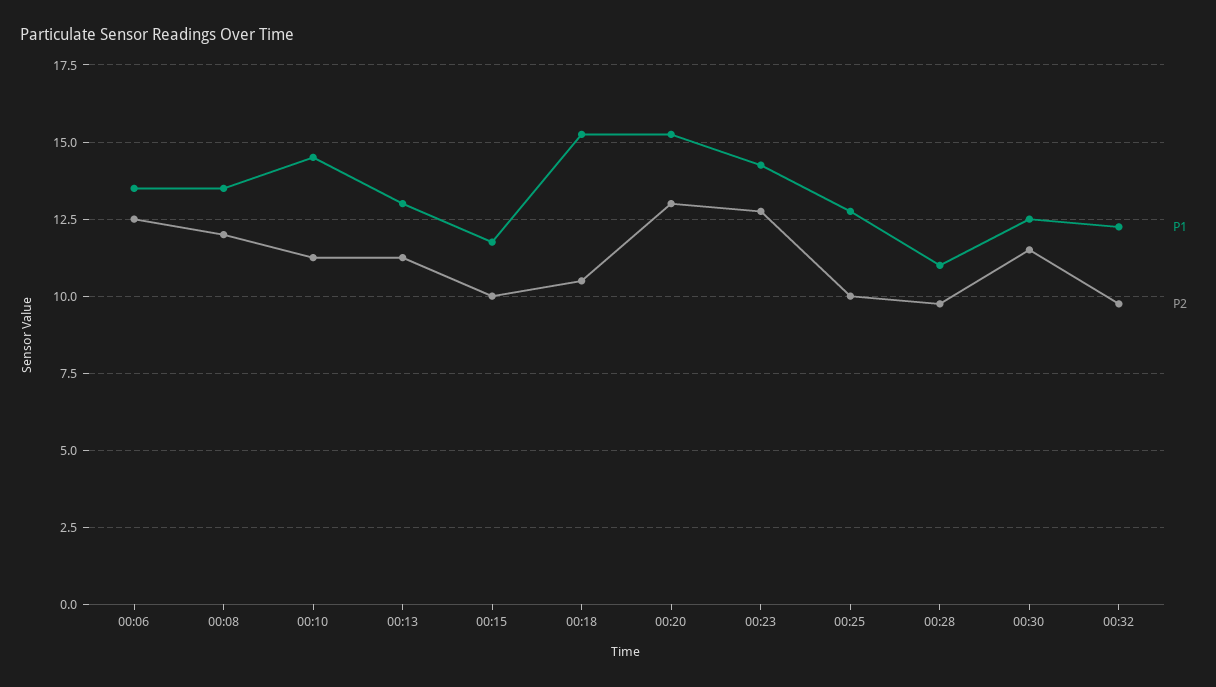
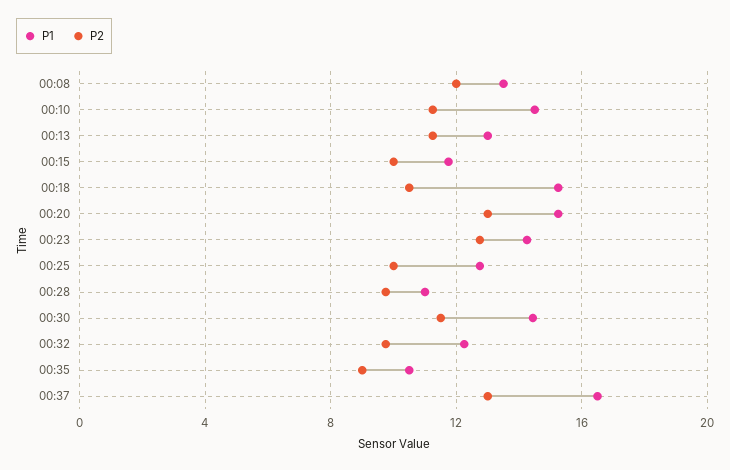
P1, 00:06: 13.5 -> none
P2, 00:06: 12.5 -> none
P1, 00:30: 12.5 -> 14.5
P1, 00:35: none -> 10.5
P2, 00:35: none -> 9
P1, 00:37: none -> 16.5
P2, 00:37: none -> 13

